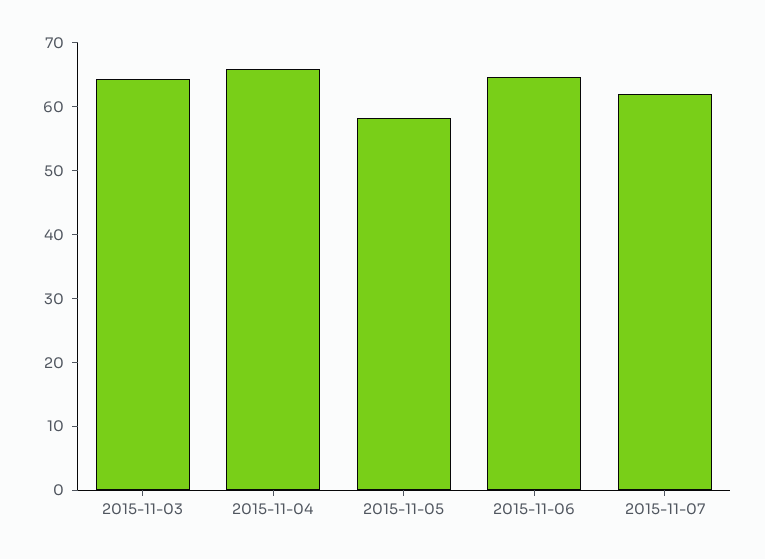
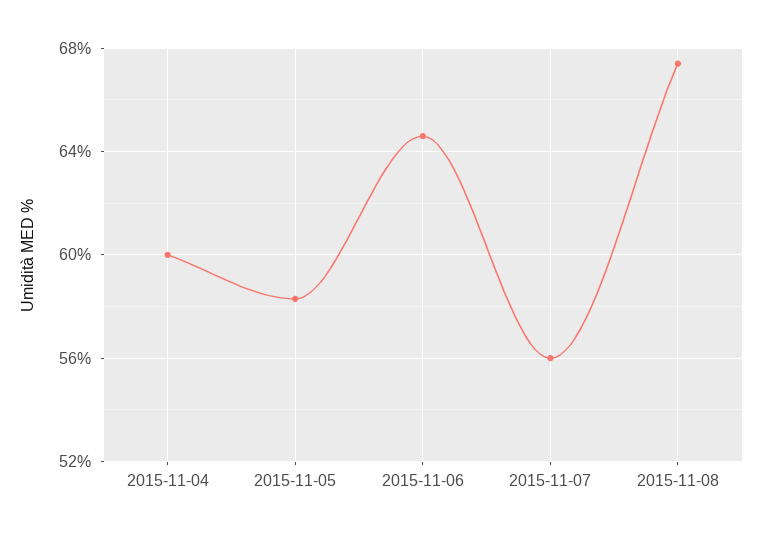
2015-11-03: 64 -> none
2015-11-04: 66 -> 60
2015-11-07: 62 -> 56
2015-11-08: none -> 67.5

